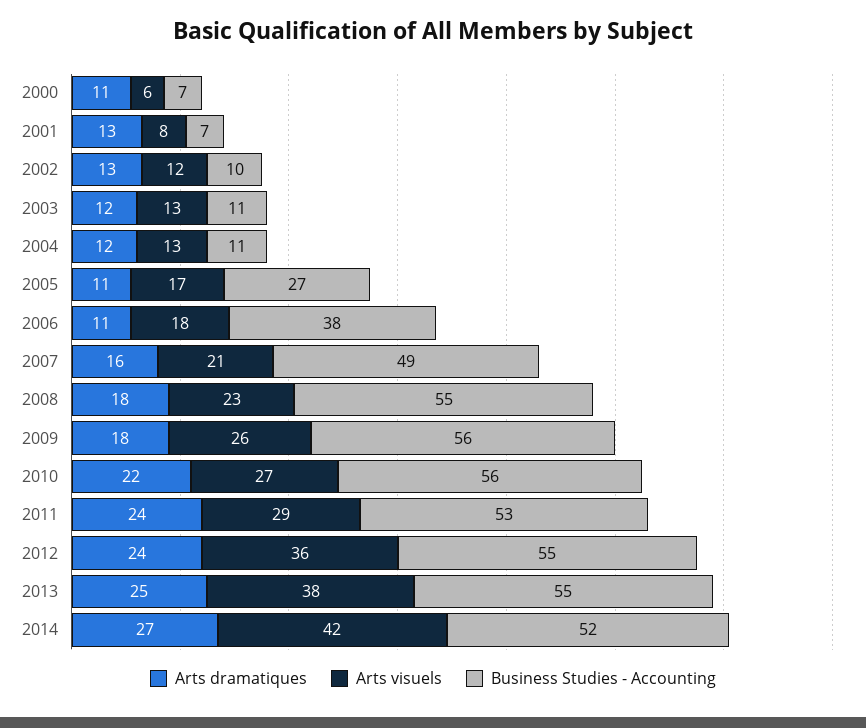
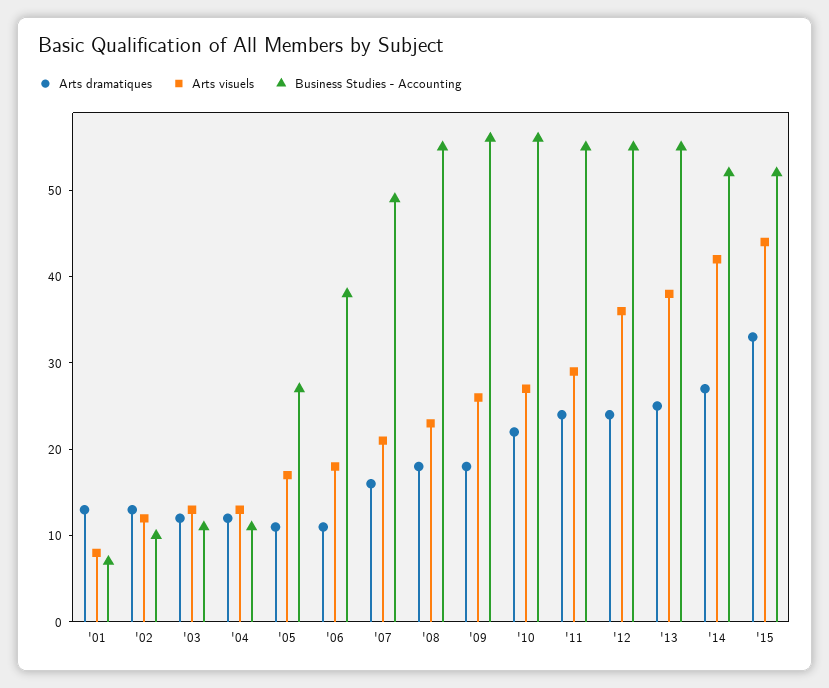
Arts dramatiques, 2000: 11 -> none
Arts visuels, 2000: 6 -> none
Business Studies - Accounting, 2000: 7 -> none
Business Studies - Accounting, 2011: 53 -> 55
Arts dramatiques, '15: none -> 33
Arts visuels, '15: none -> 44
Business Studies - Accounting, '15: none -> 52

